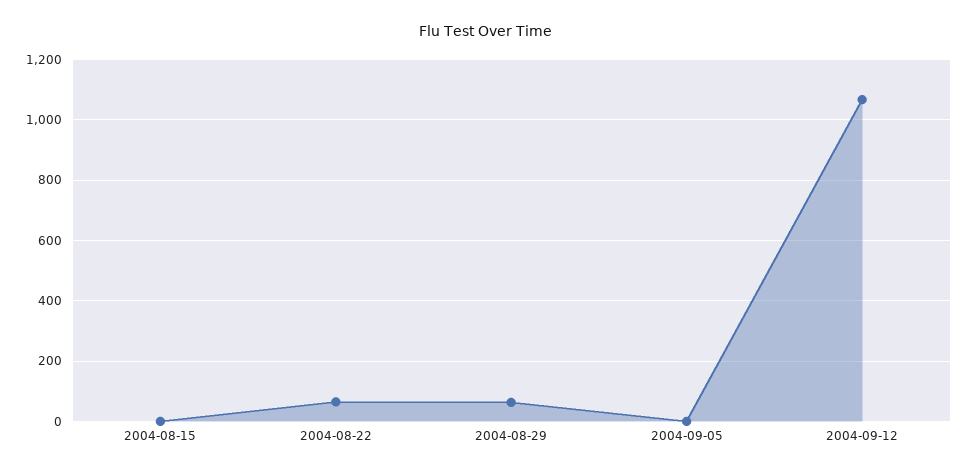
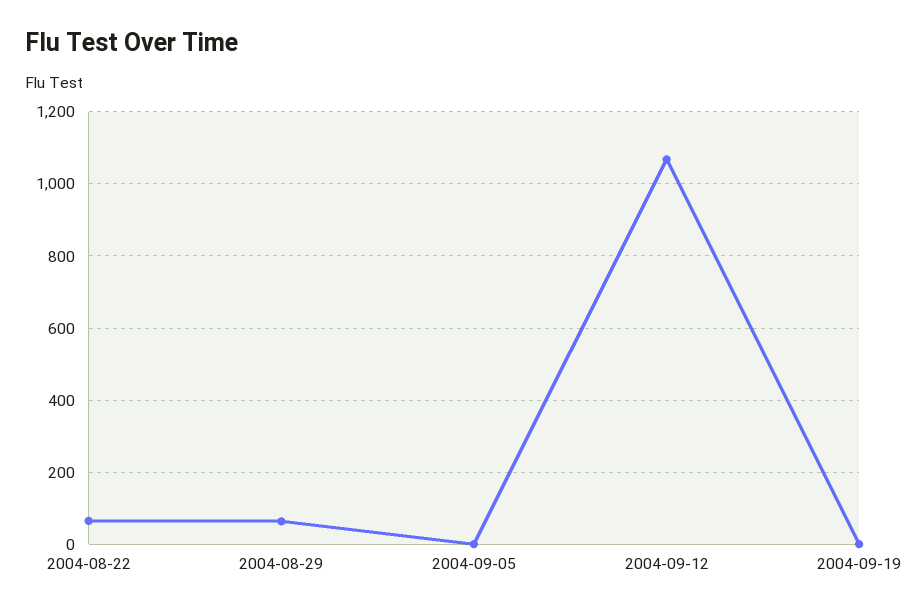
2004-08-15: 0 -> none
2004-09-19: none -> 0

